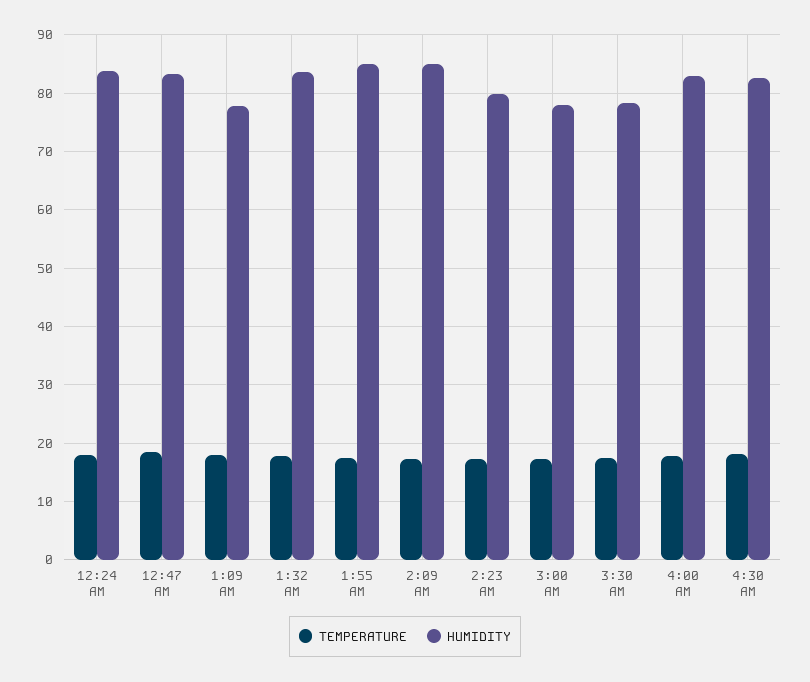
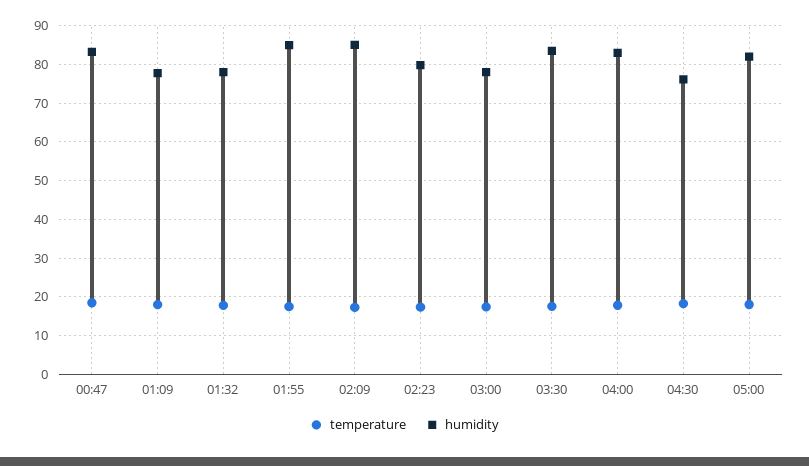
TEMPERATURE, 12:24 AM: 18 -> none
HUMIDITY, 12:24 AM: 84 -> none
HUMIDITY, 1:32 AM: 84 -> 78
HUMIDITY, 3:30 AM: 78 -> 84
HUMIDITY, 4:30 AM: 82 -> 76
TEMPERATURE, 05:00: none -> 18
HUMIDITY, 05:00: none -> 82

